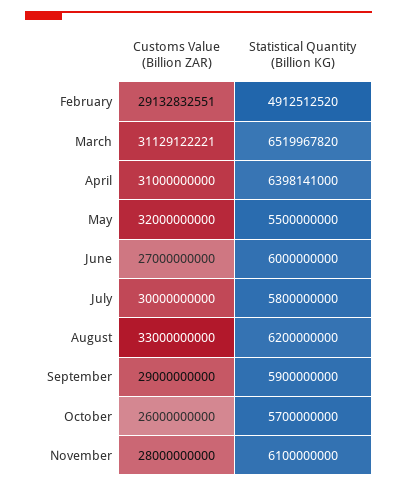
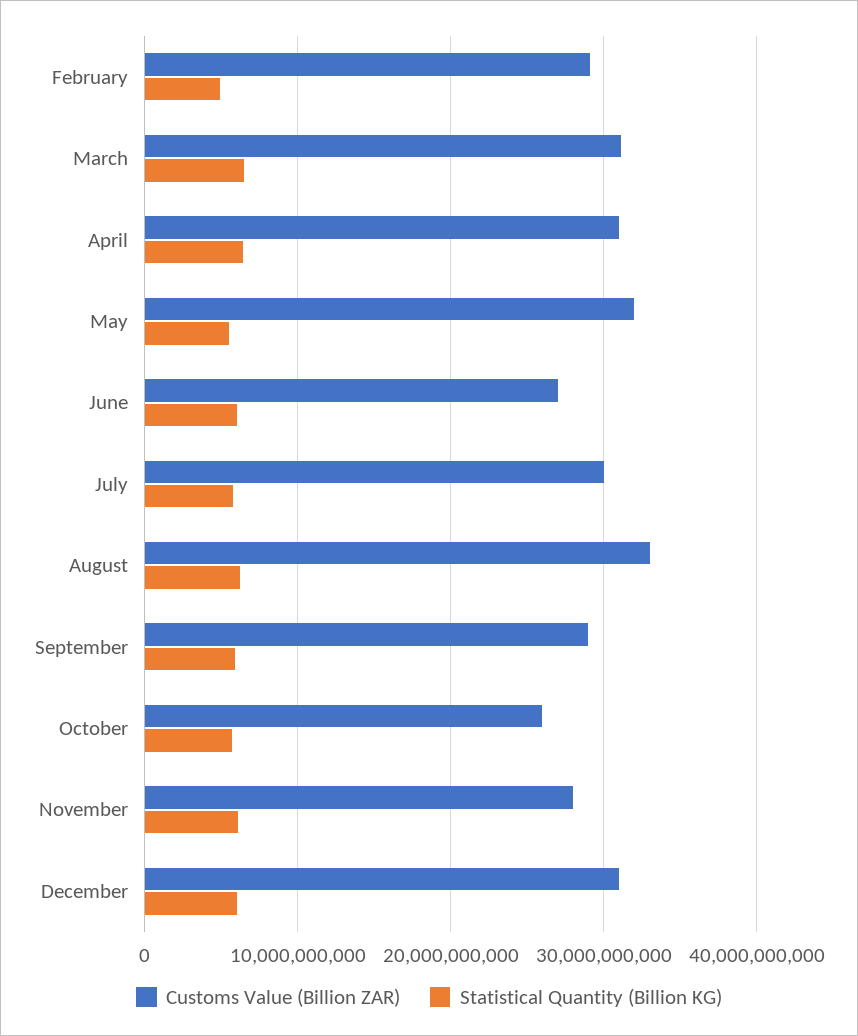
Customs Value (Billion ZAR), December: none -> 31000000000
Statistical Quantity (Billion KG), December: none -> 6000000000

